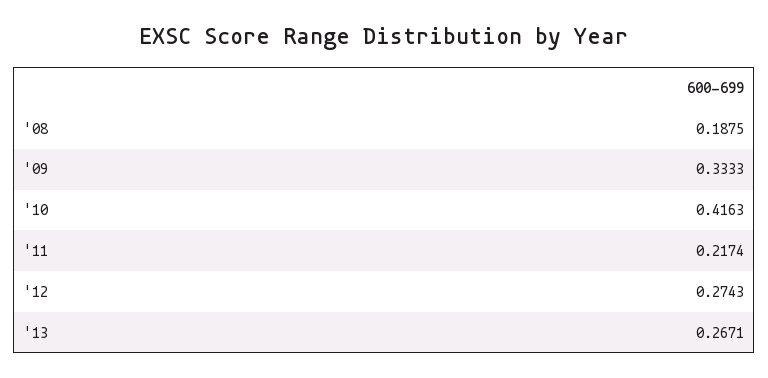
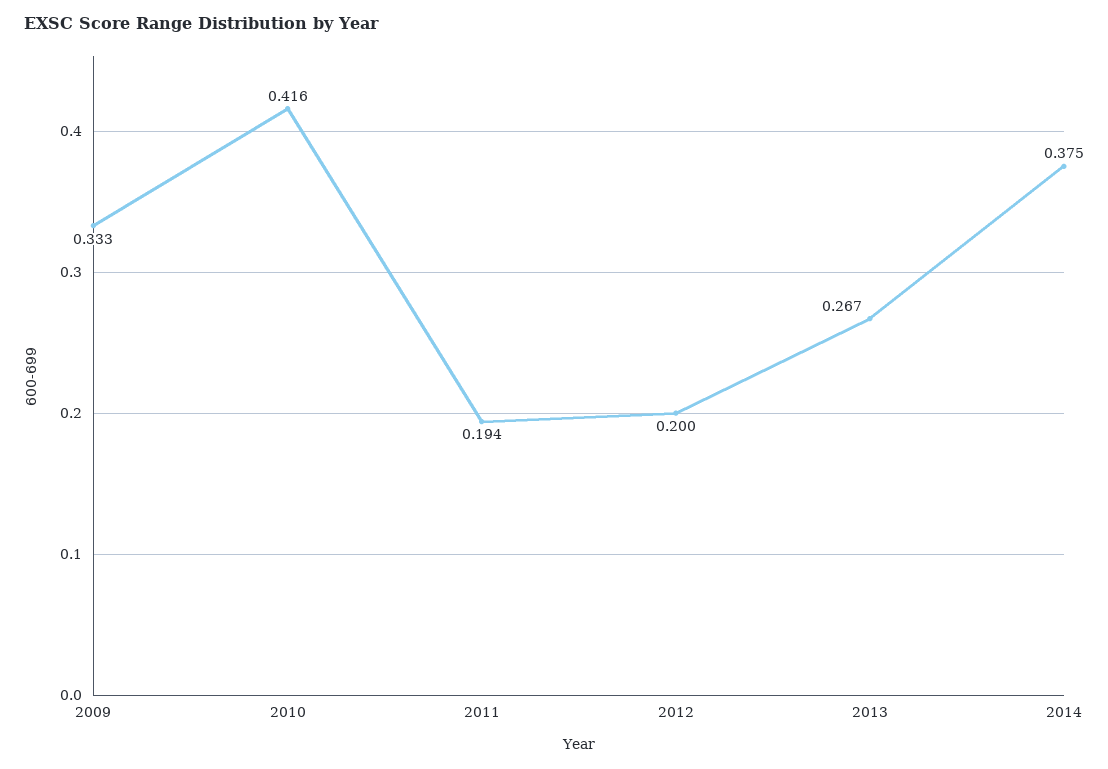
'08: 0.1875 -> none
'11: 0.2174 -> 0.194
'12: 0.2743 -> 0.2
2014: none -> 0.375

